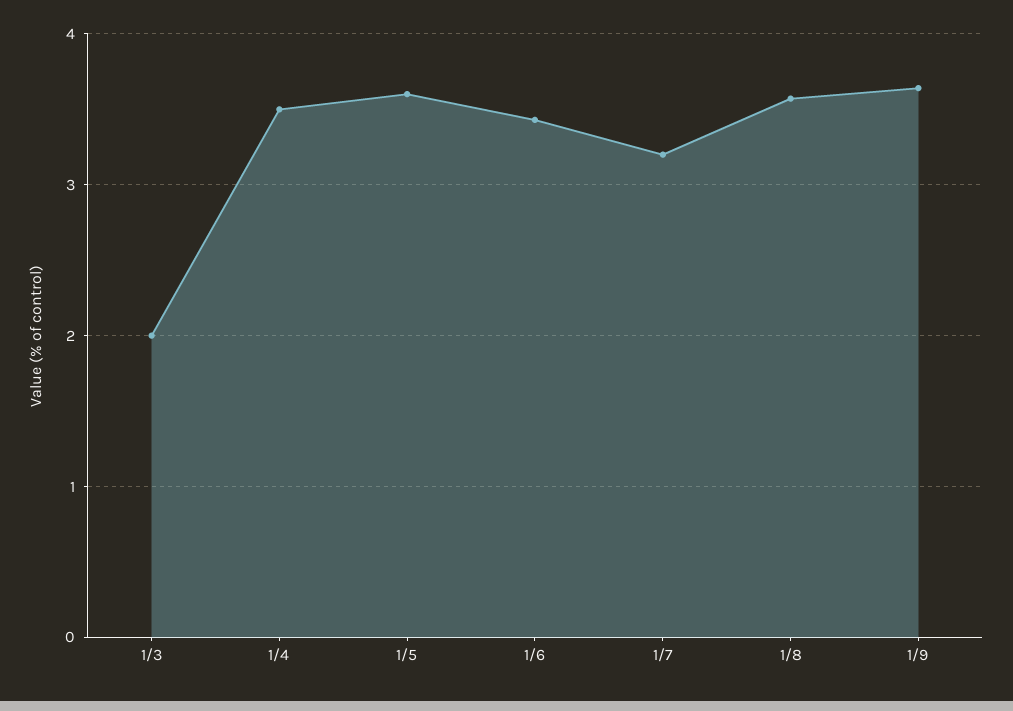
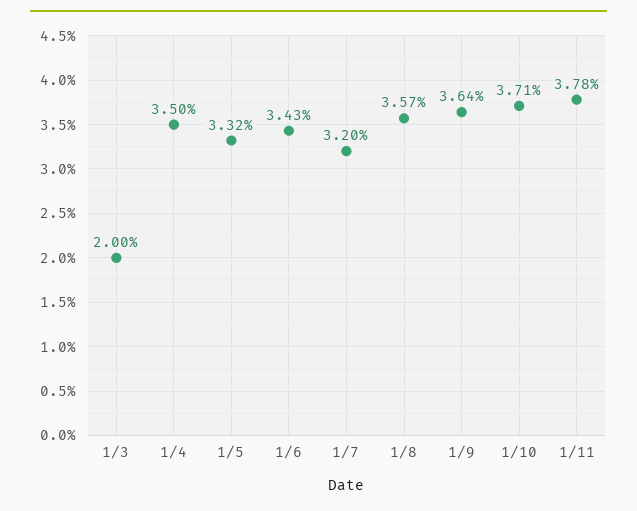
1/5: 3.6 -> 3.32
1/10: none -> 3.71
1/11: none -> 3.78

